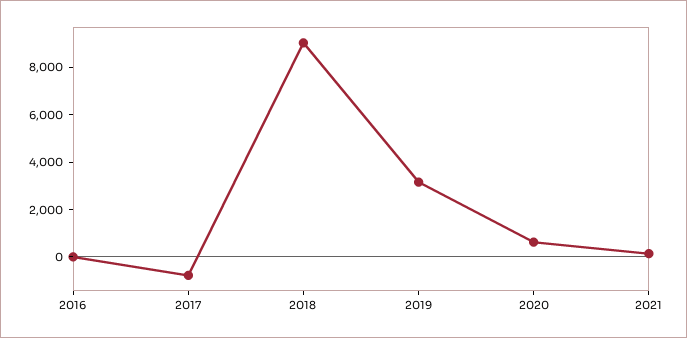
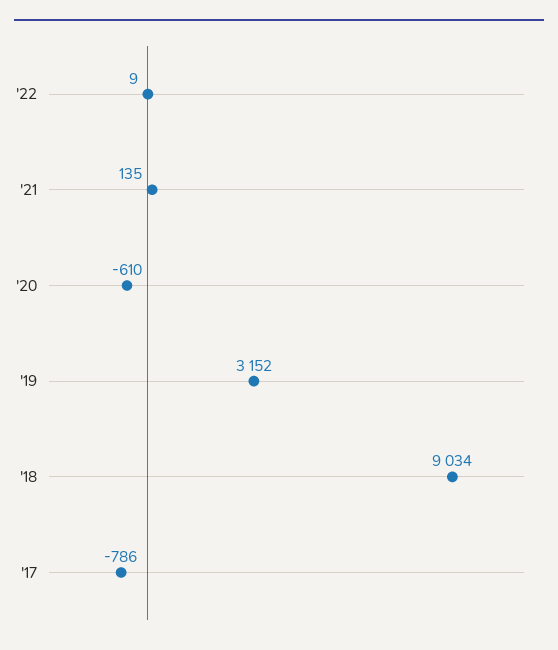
2016: 0 -> none
2020: 500 -> -610
'22: none -> 9

